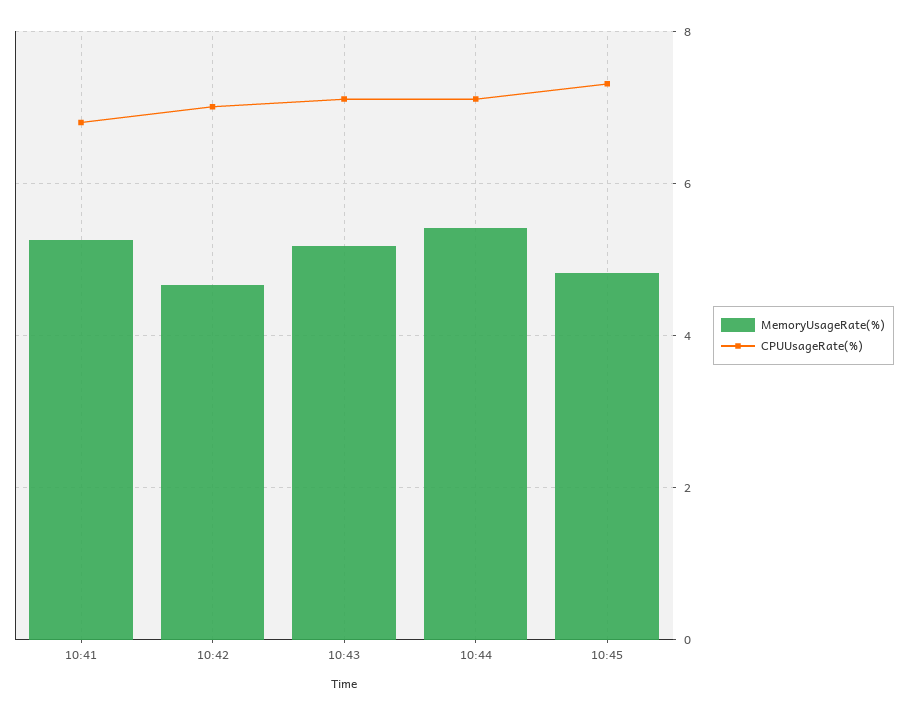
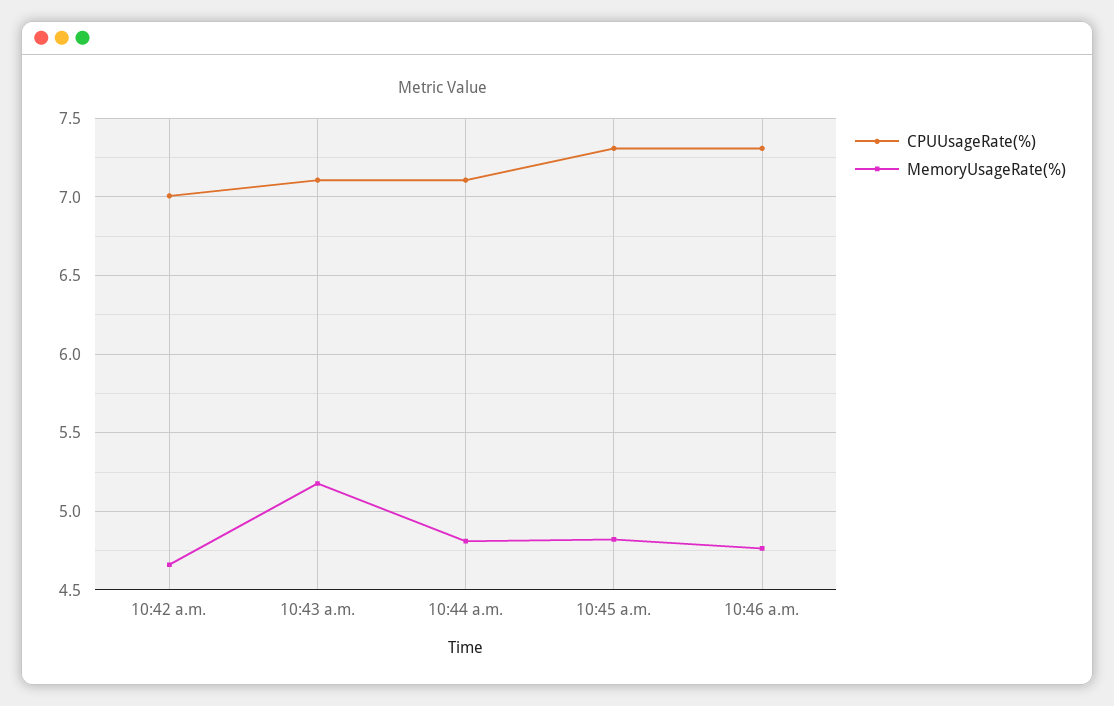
MemoryUsageRate(%), 10:41: 5.2 -> none
CPUUsageRate(%), 10:41: 6.8 -> none
MemoryUsageRate(%), 10:44: 5.4 -> 4.8
CPUUsageRate(%), 10:46 a.m.: none -> 7.3
MemoryUsageRate(%), 10:46 a.m.: none -> 4.75

